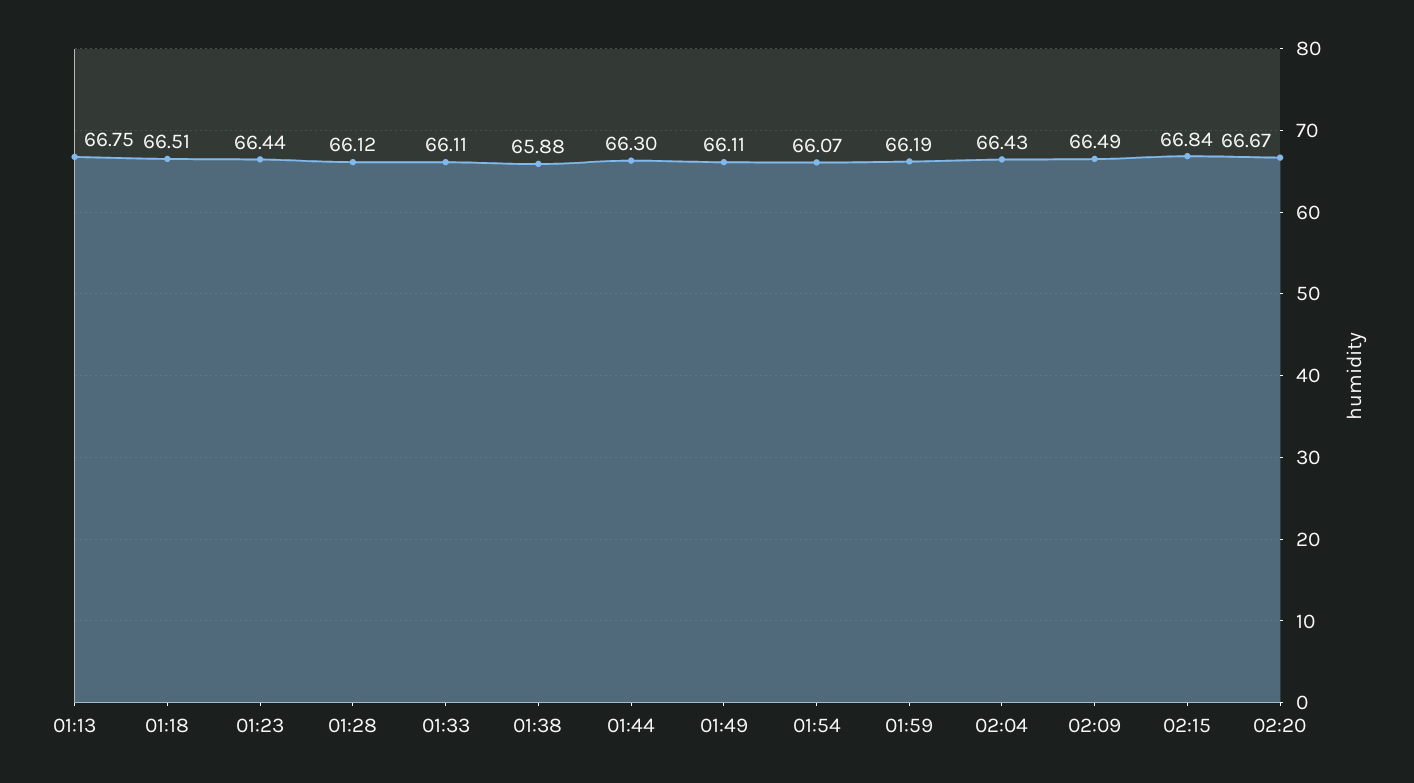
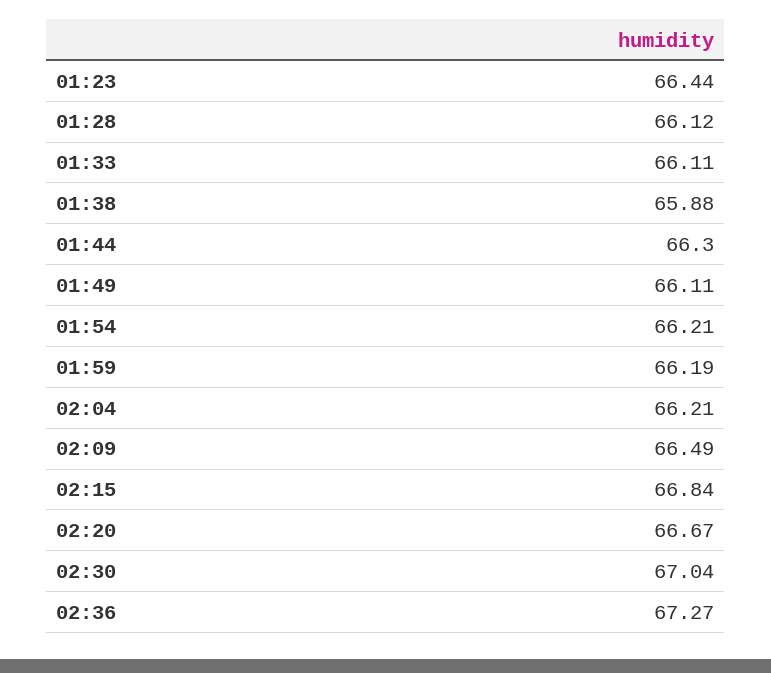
01:13: 66.75 -> none
01:18: 66.51 -> none
01:54: 66.07 -> 66.21
02:04: 66.43 -> 66.21
02:30: none -> 67.04
02:36: none -> 67.27

